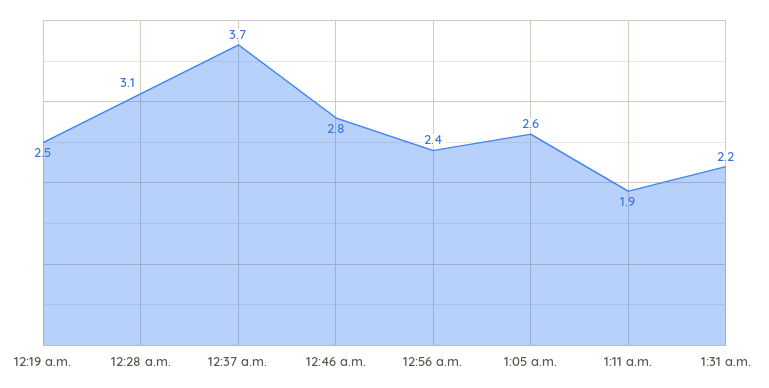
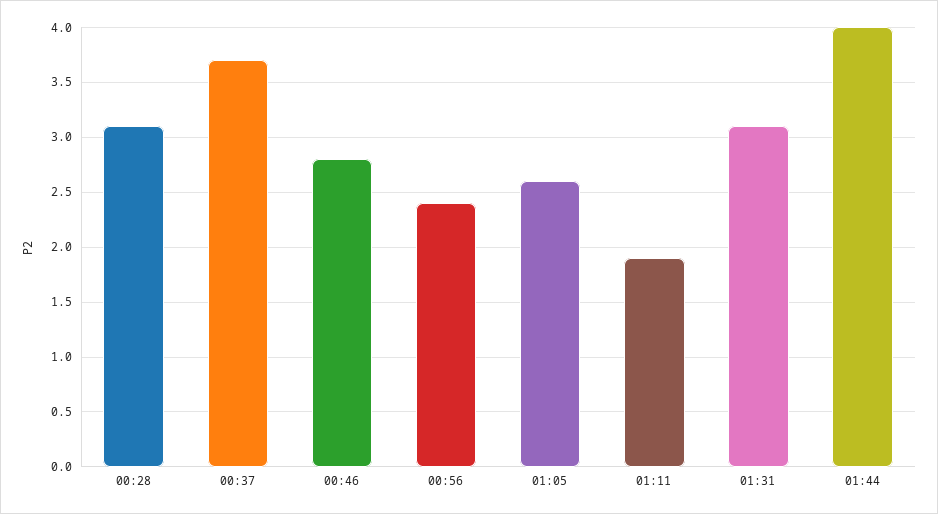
12:19 a.m.: 2.5 -> none
1:31 a.m.: 2.2 -> 3.1
01:44: none -> 4

